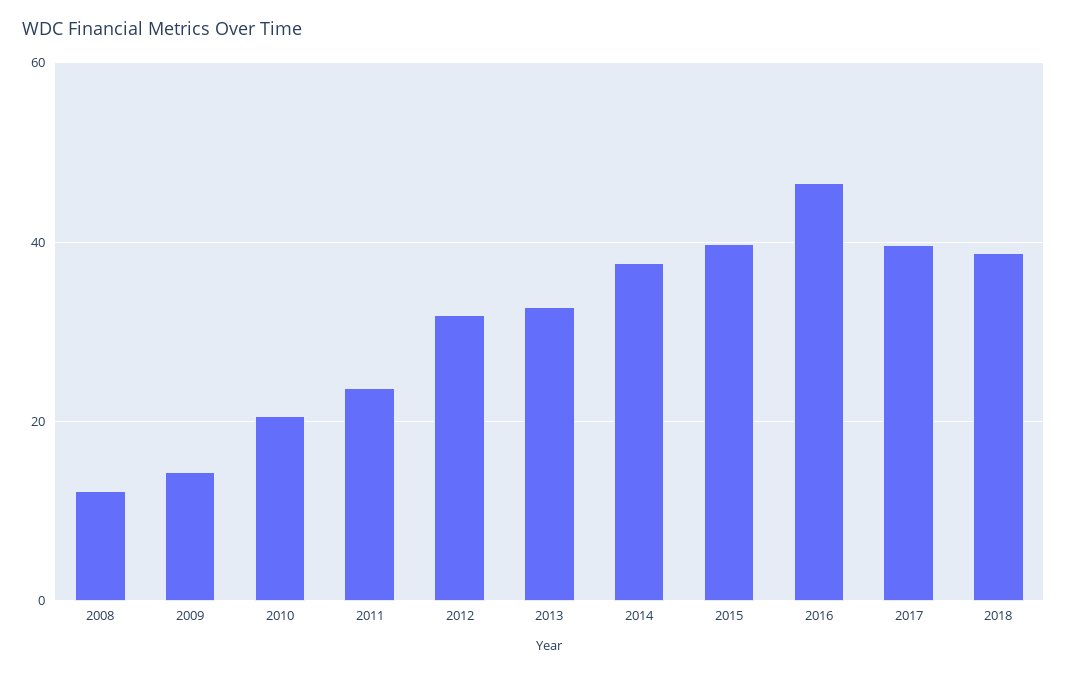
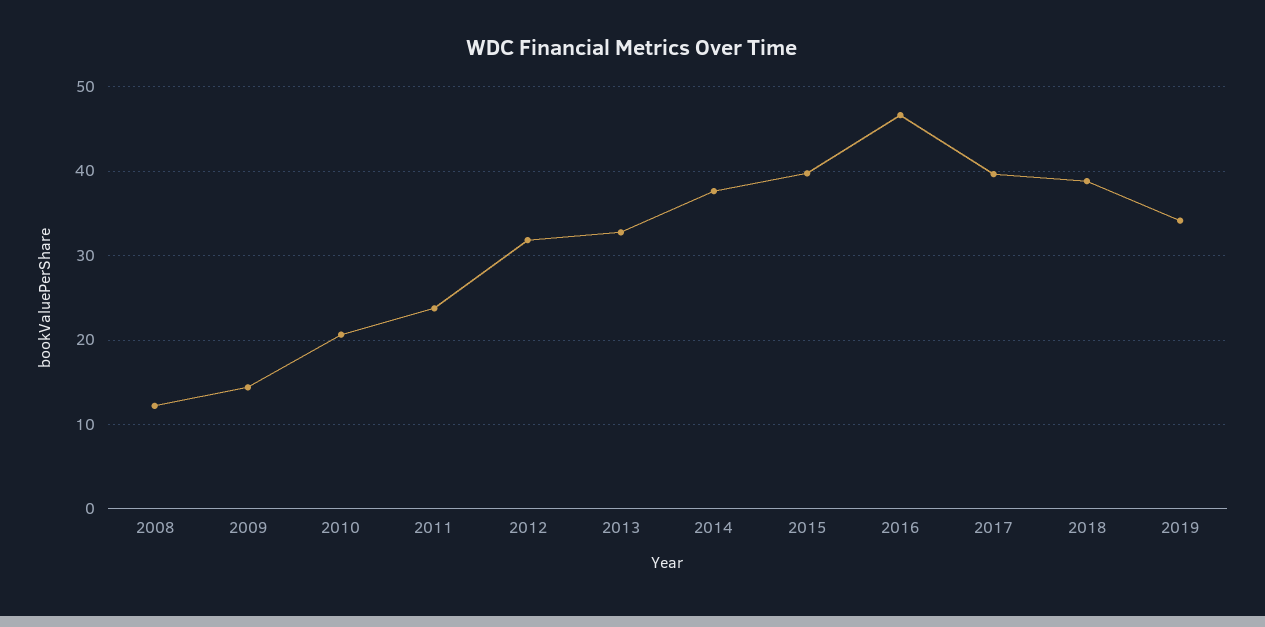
2019: none -> 34

